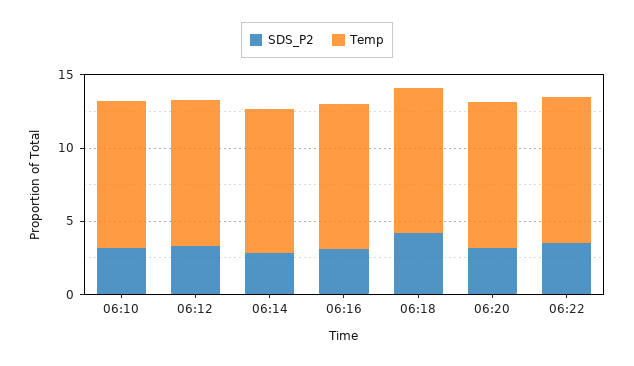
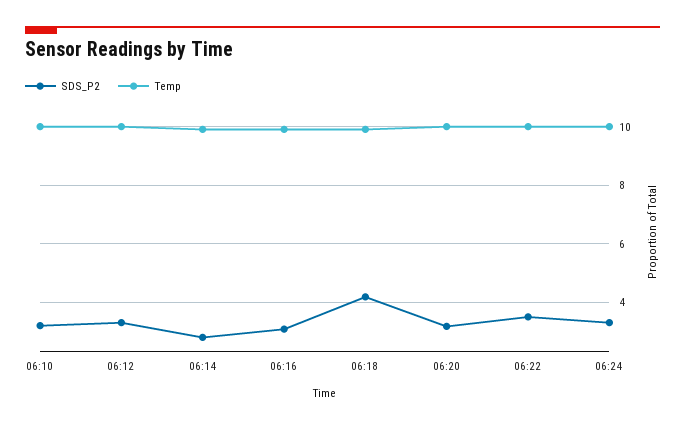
SDS_P2, 06:24: none -> 3.25
Temp, 06:24: none -> 10

